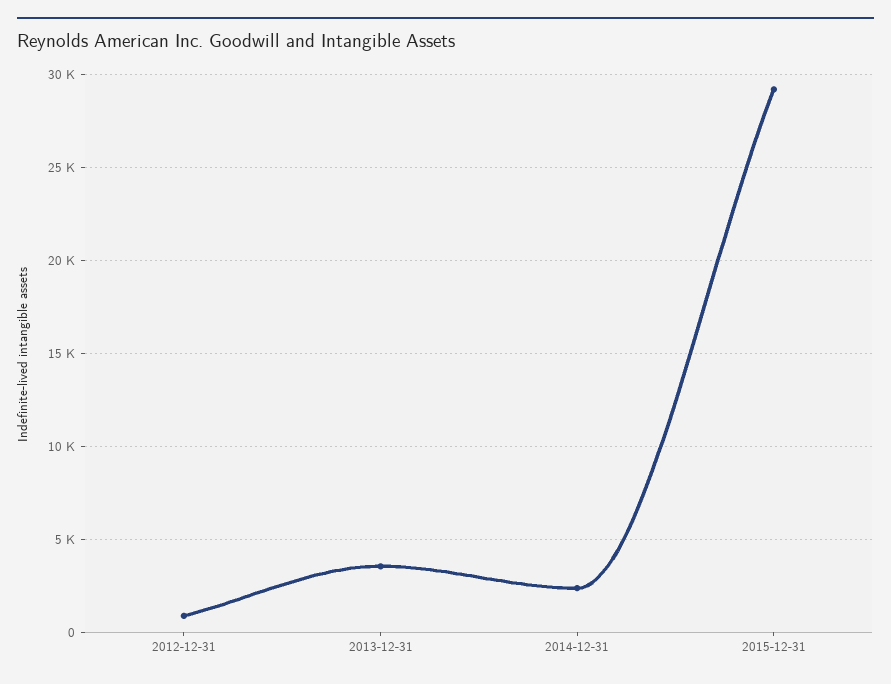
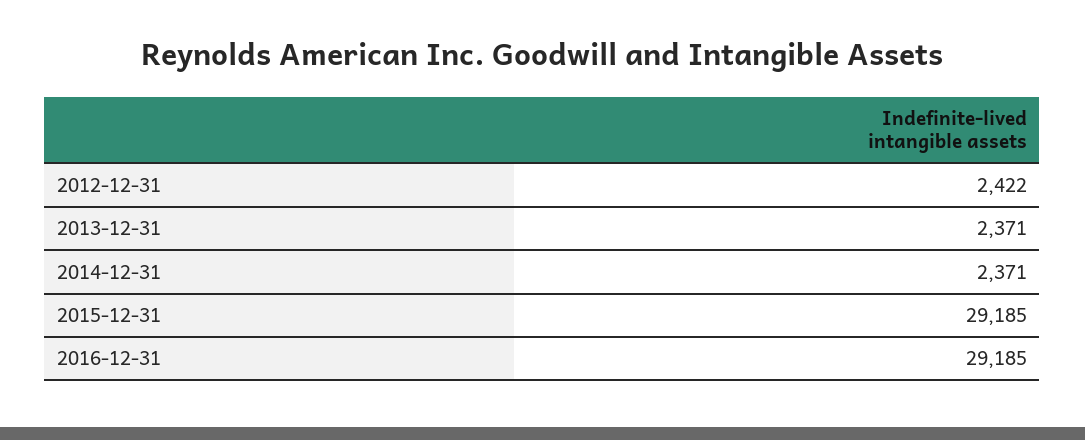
2012-12-31: 1000 -> 2422
2013-12-31: 3500 -> 2371
2016-12-31: none -> 29185

